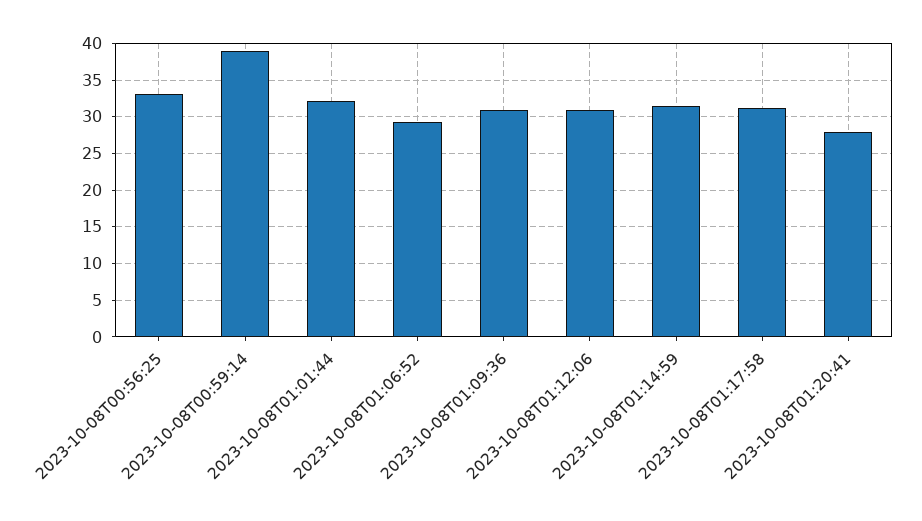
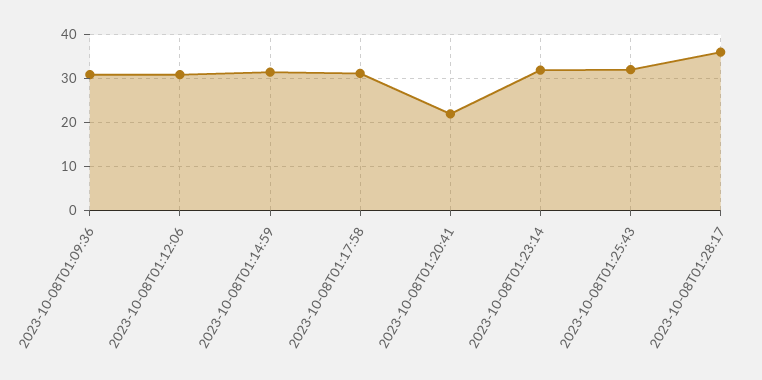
2023-10-08T00:56:25: 33 -> none
2023-10-08T00:59:14: 39 -> none
2023-10-08T01:01:44: 32 -> none
2023-10-08T01:06:52: 29 -> none
2023-10-08T01:20:41: 28 -> 22
2023-10-08T01:23:14: none -> 32
2023-10-08T01:25:43: none -> 32
2023-10-08T01:28:17: none -> 36

